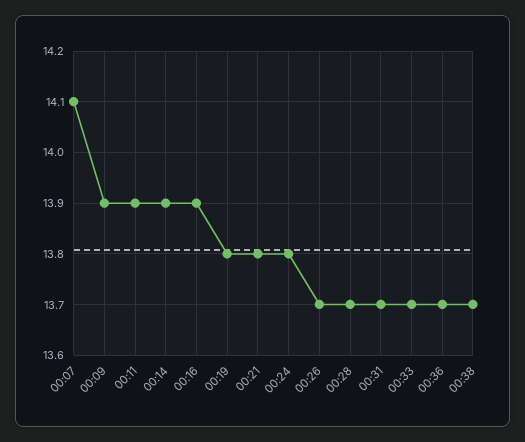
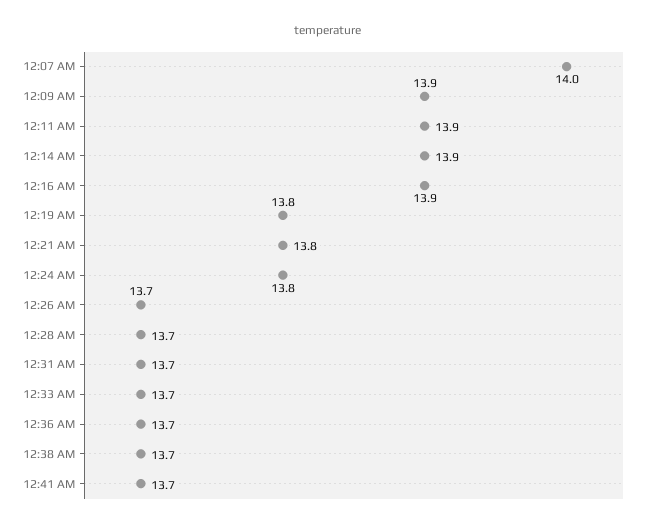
00:07: 14.1 -> 14
12:41 AM: none -> 13.7

